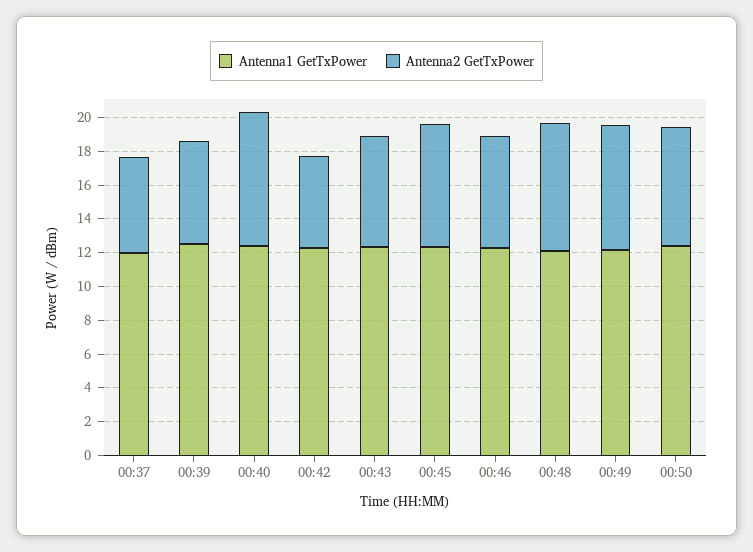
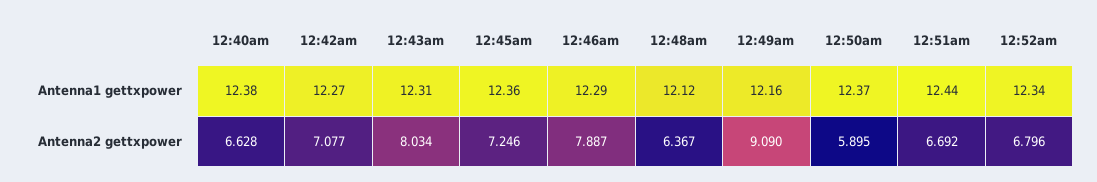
Antenna1 GetTxPower, 00:37: 12 -> none
Antenna2 GetTxPower, 00:37: 5.5 -> none
Antenna1 GetTxPower, 00:39: 12.5 -> none
Antenna2 GetTxPower, 00:39: 6 -> none
Antenna2 GetTxPower, 00:40: 8 -> 6.628
Antenna2 GetTxPower, 00:42: 5.5 -> 7.077
Antenna2 GetTxPower, 00:43: 6.5 -> 8.034
Antenna2 GetTxPower, 00:46: 6.5 -> 7.887
Antenna2 GetTxPower, 00:48: 7.5 -> 6.367
Antenna2 GetTxPower, 00:49: 7.5 -> 9.09
Antenna2 GetTxPower, 00:50: 7 -> 5.895
Antenna1 GetTxPower, 12:51am: none -> 12.44
Antenna1 GetTxPower, 12:52am: none -> 12.34
Antenna2 GetTxPower, 12:51am: none -> 6.692
Antenna2 GetTxPower, 12:52am: none -> 6.796

